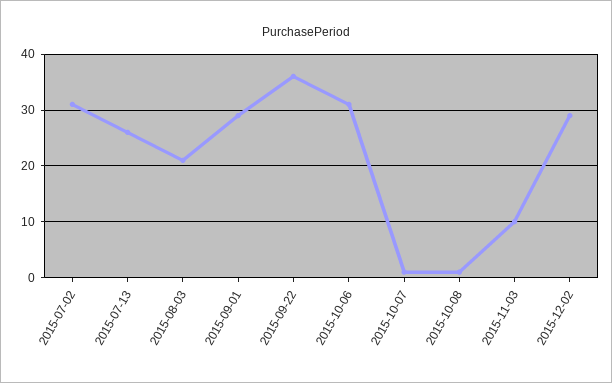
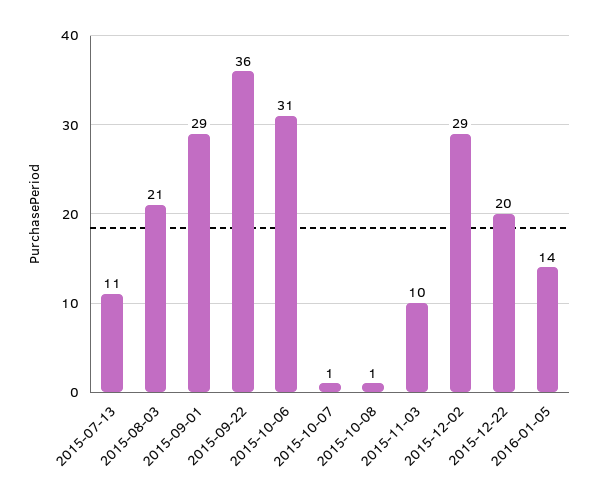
2015-07-02: 30 -> none
2015-07-13: 25 -> 11
2015-12-22: none -> 20
2016-01-05: none -> 14

